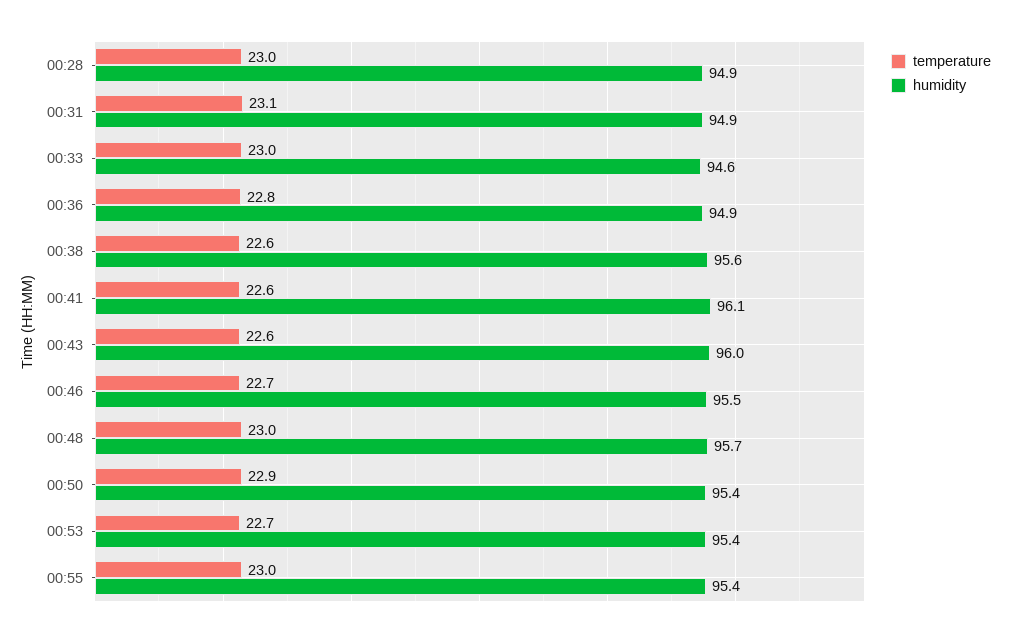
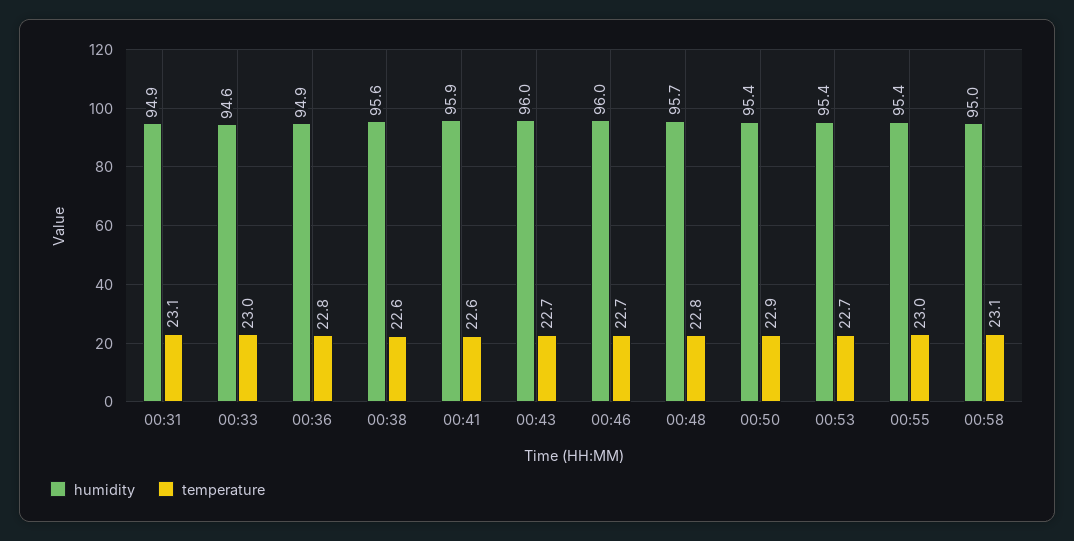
temperature, 00:28: 23 -> none
humidity, 00:28: 94.9 -> none
humidity, 00:41: 96.1 -> 95.9
temperature, 00:43: 22.6 -> 22.7
humidity, 00:46: 95.5 -> 96
temperature, 00:48: 23 -> 22.8
humidity, 00:58: none -> 95
temperature, 00:58: none -> 23.1

